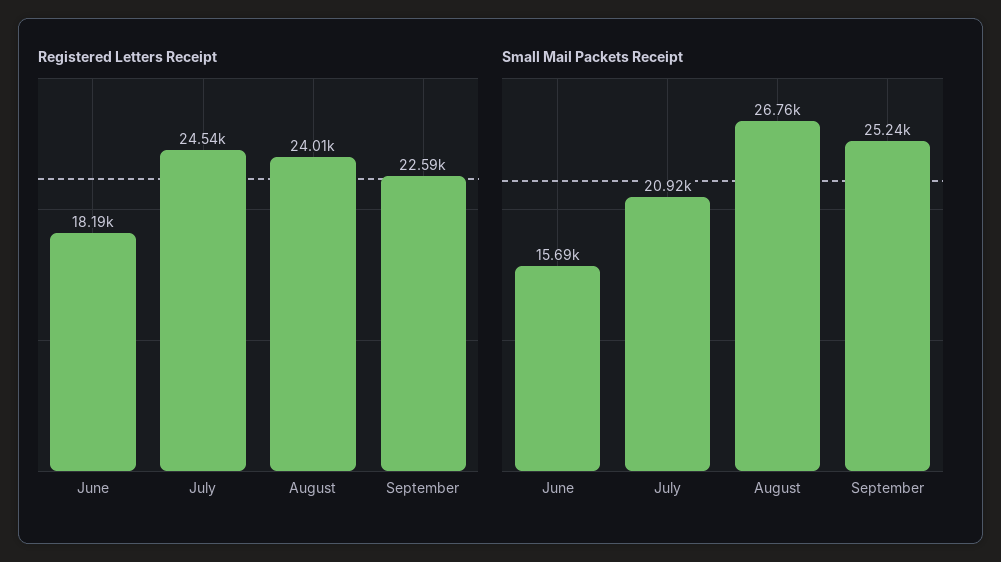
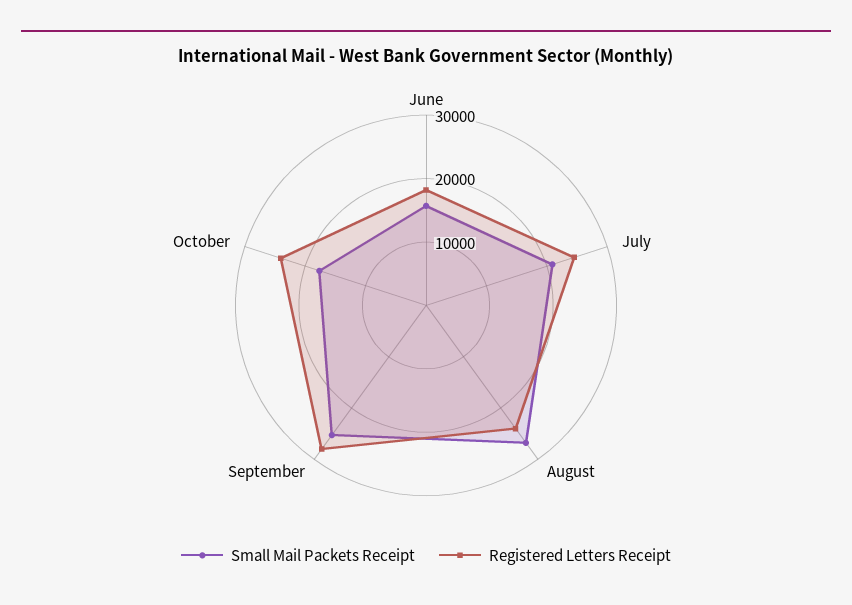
Registered Letters Receipt, September: 22590 -> 28000
Small Mail Packets Receipt, October: none -> 18000
Registered Letters Receipt, October: none -> 24000

